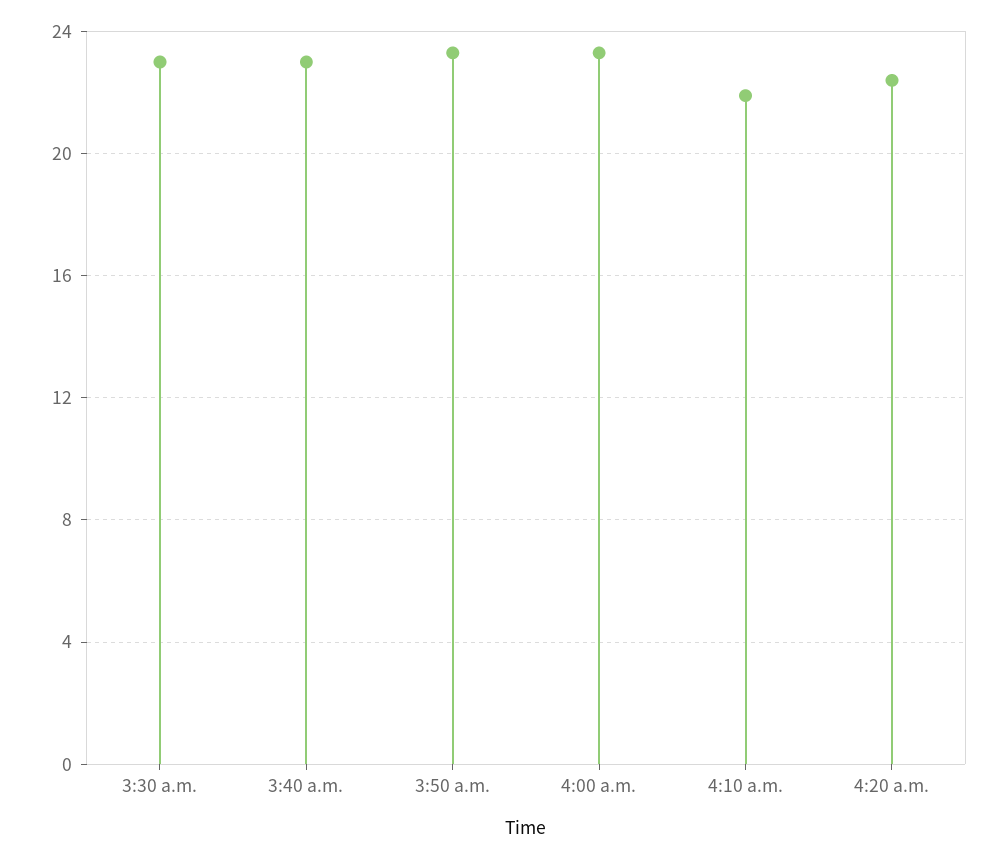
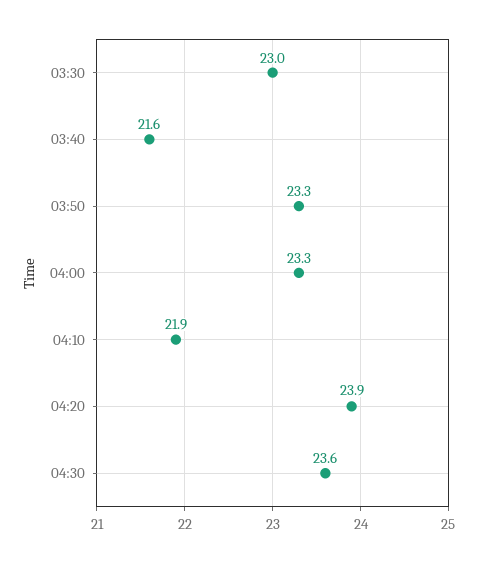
3:40 a.m.: 23 -> 21.6
4:20 a.m.: 22.5 -> 23.9
04:30: none -> 23.6

